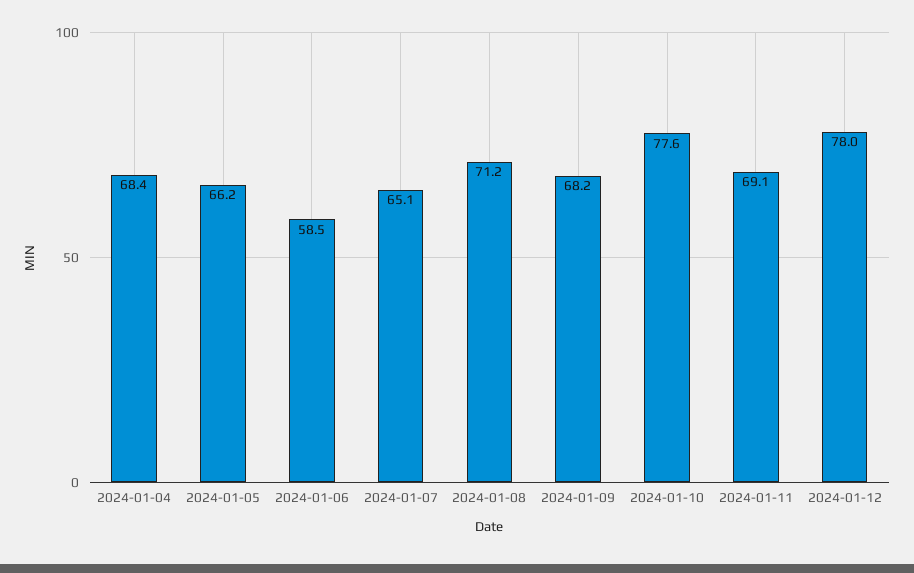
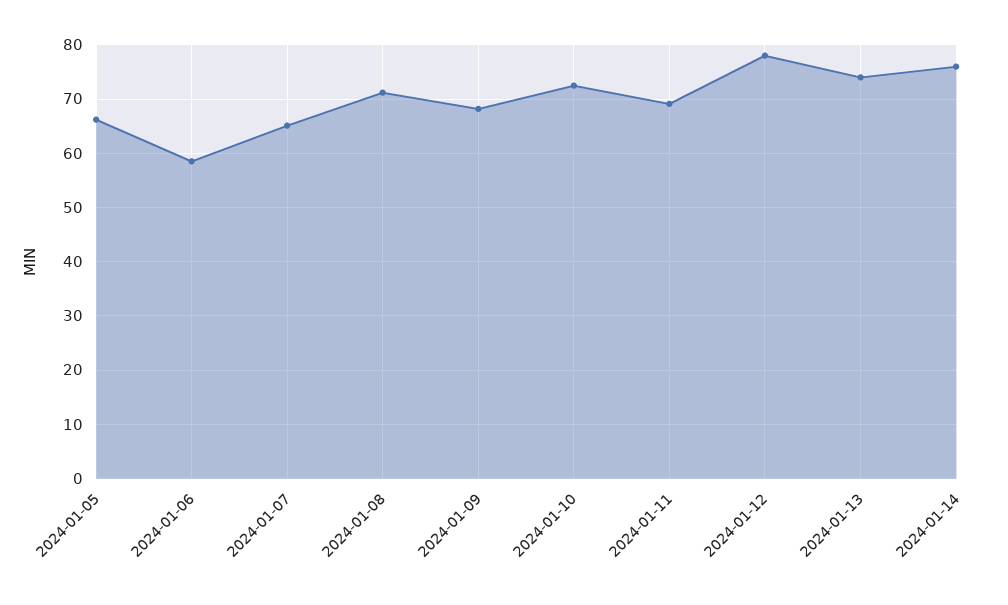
2024-01-04: 68.4 -> none
2024-01-10: 77.6 -> 72
2024-01-13: none -> 74
2024-01-14: none -> 76

